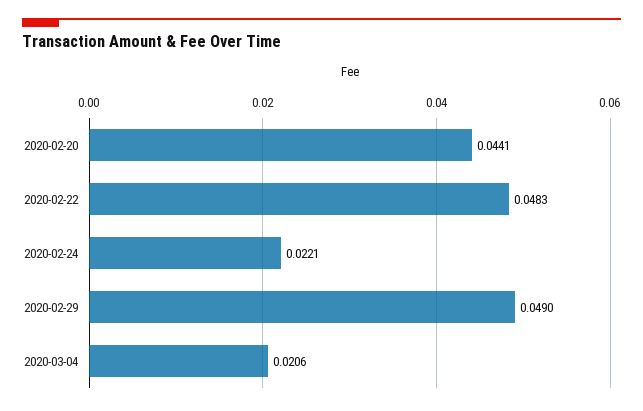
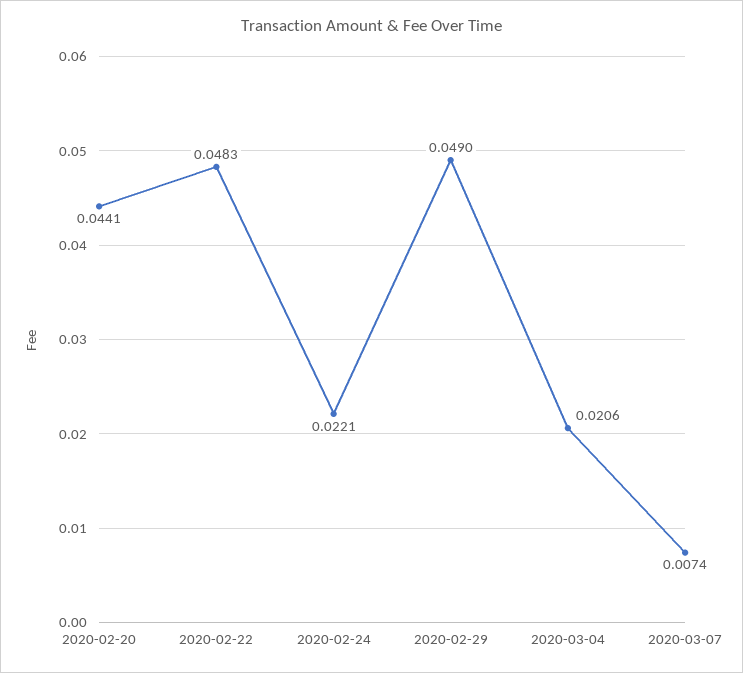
2020-03-07: none -> 0.0074

